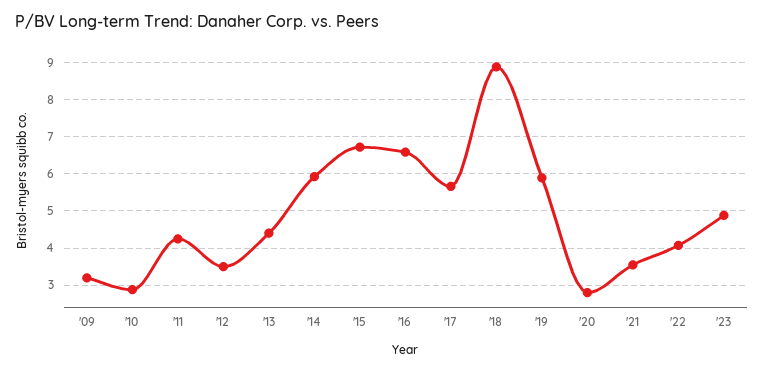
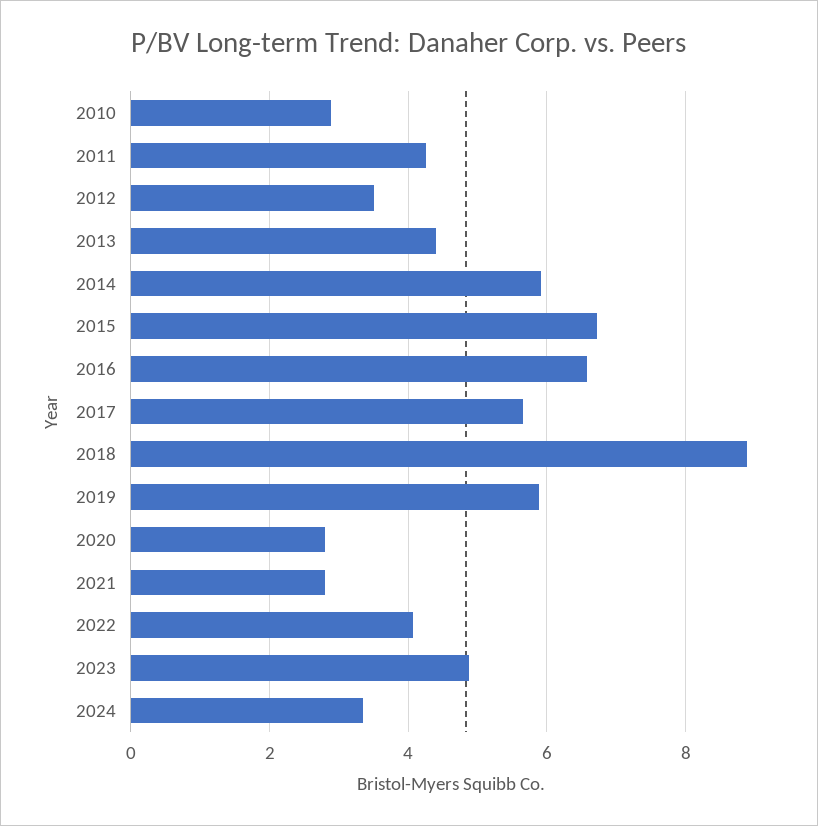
'09: 3.2 -> none
'21: 3.6 -> 2.8
2024: none -> 3.4

